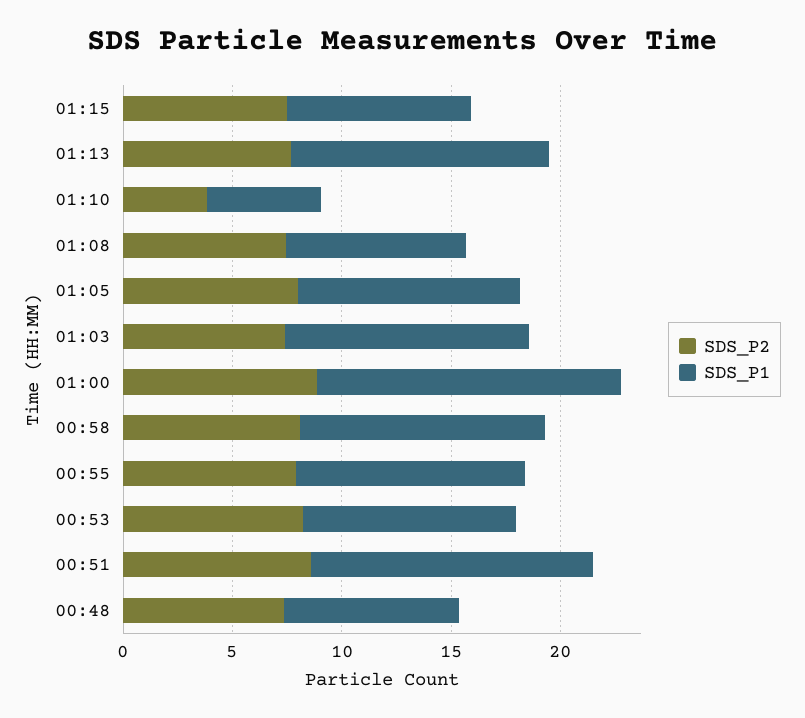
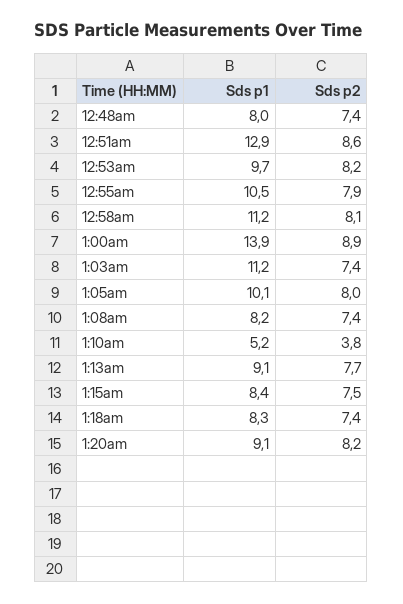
SDS_P1, 01:13: 12 -> 9.1
SDS_P1, 1:18am: none -> 8.3
SDS_P2, 1:18am: none -> 7.4
SDS_P1, 1:20am: none -> 9.1
SDS_P2, 1:20am: none -> 8.2

